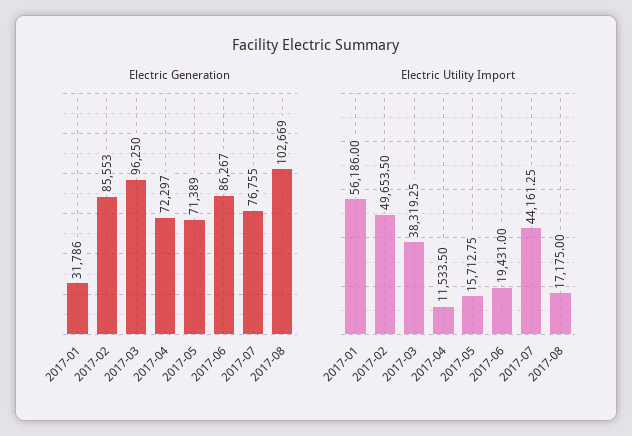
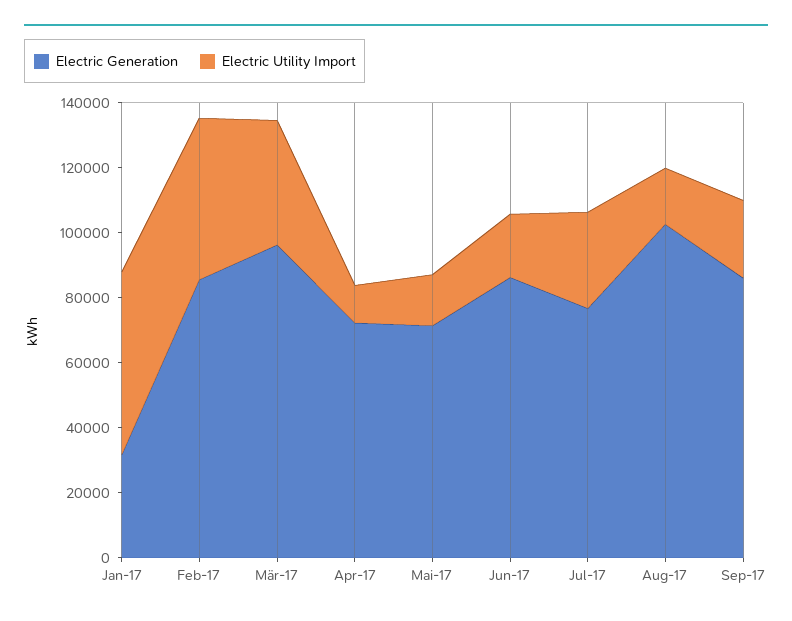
Electric Utility Import, 2017-07: 44161.25 -> 30000
Electric Generation, Sep-17: none -> 85000
Electric Utility Import, Sep-17: none -> 25000

